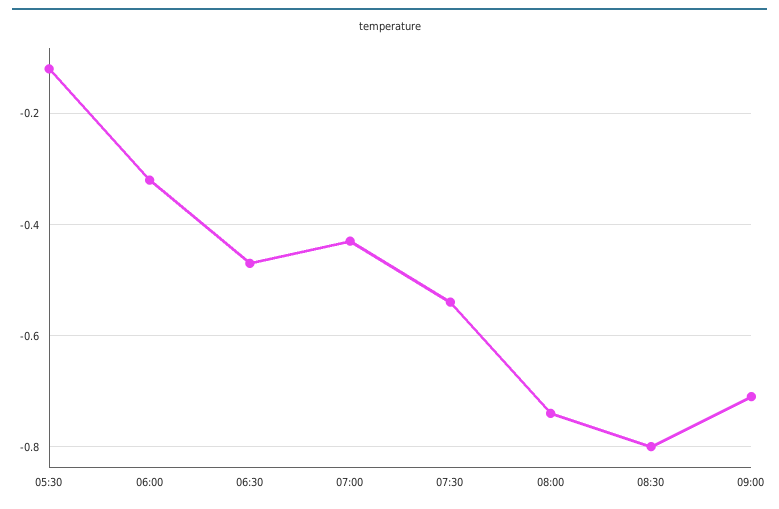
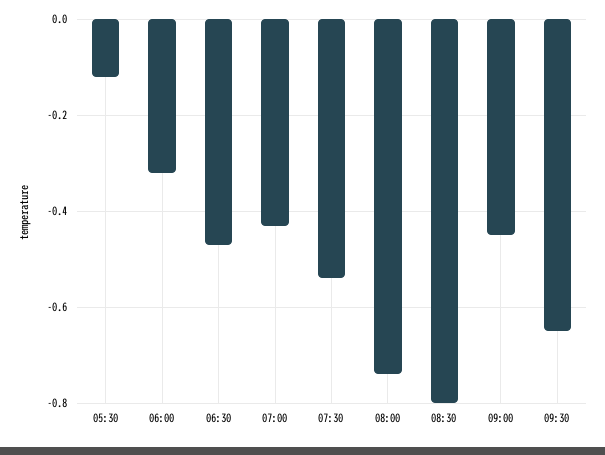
09:00: -0.7 -> -0.45
09:30: none -> -0.65

